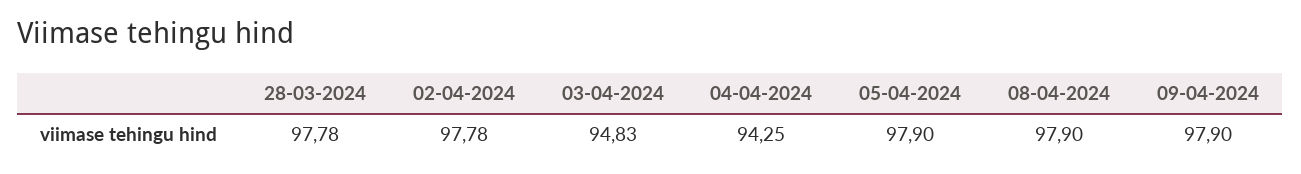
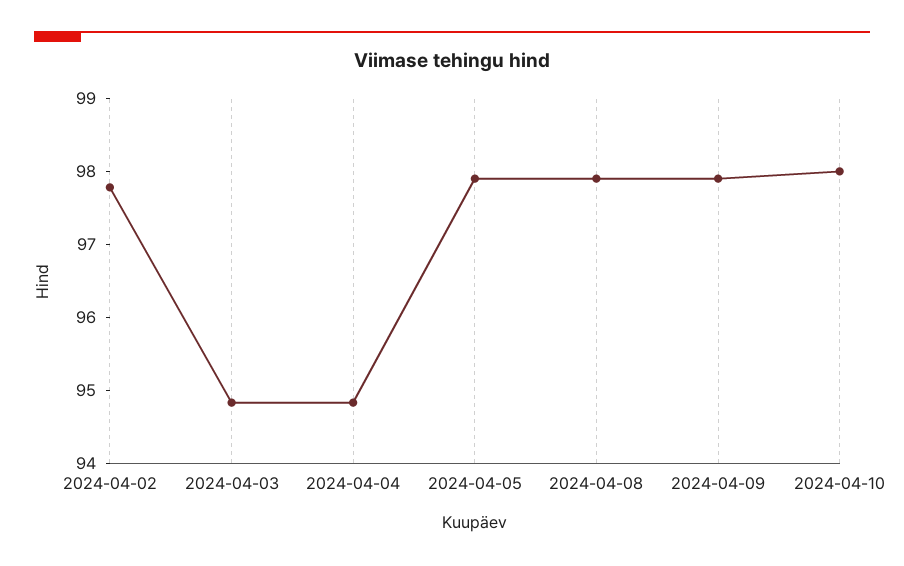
28-03-2024: 97.78 -> none
04-04-2024: 94.25 -> 94.8
2024-04-10: none -> 98

